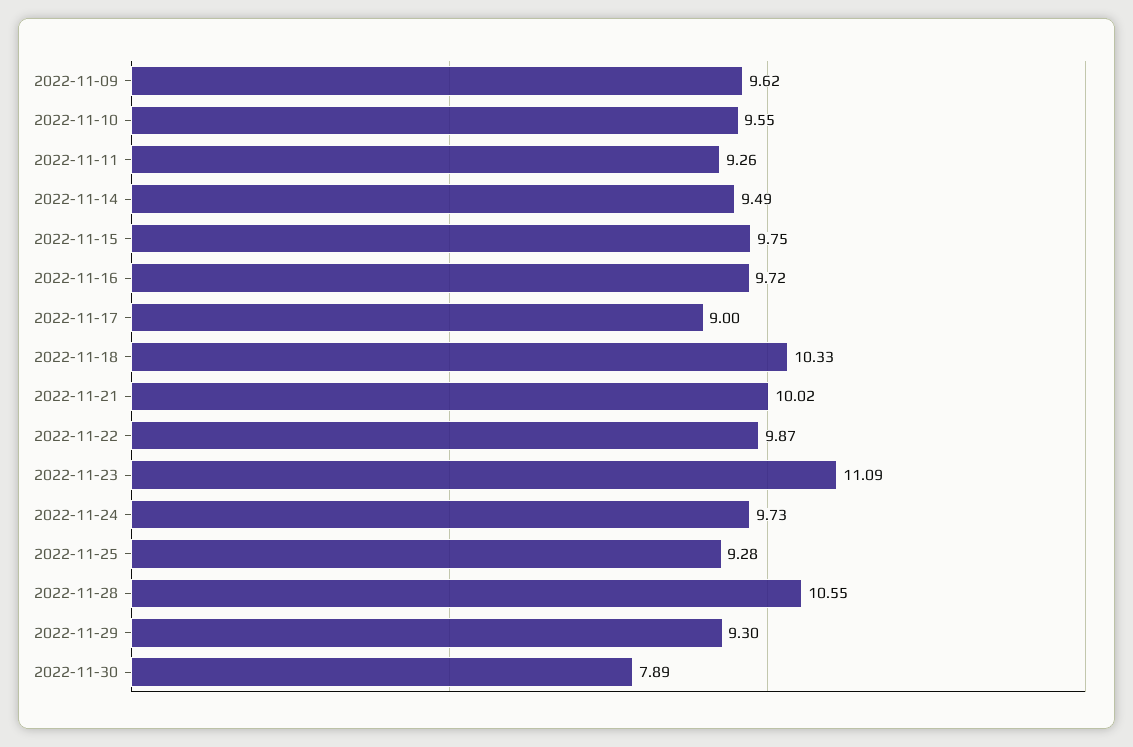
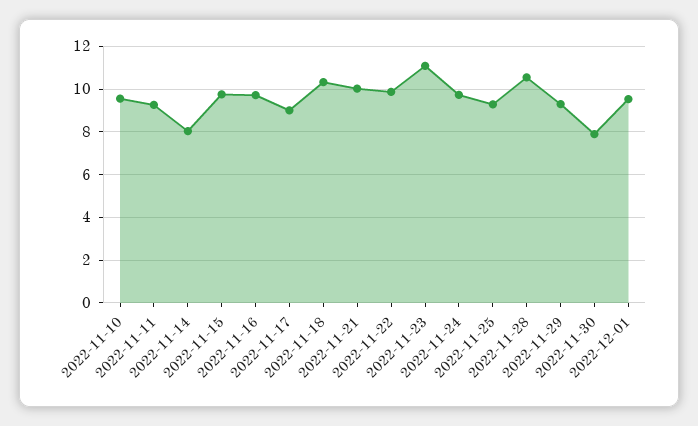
2022-11-09: 9.62 -> none
2022-11-14: 9.49 -> 8
2022-12-01: none -> 9.5

